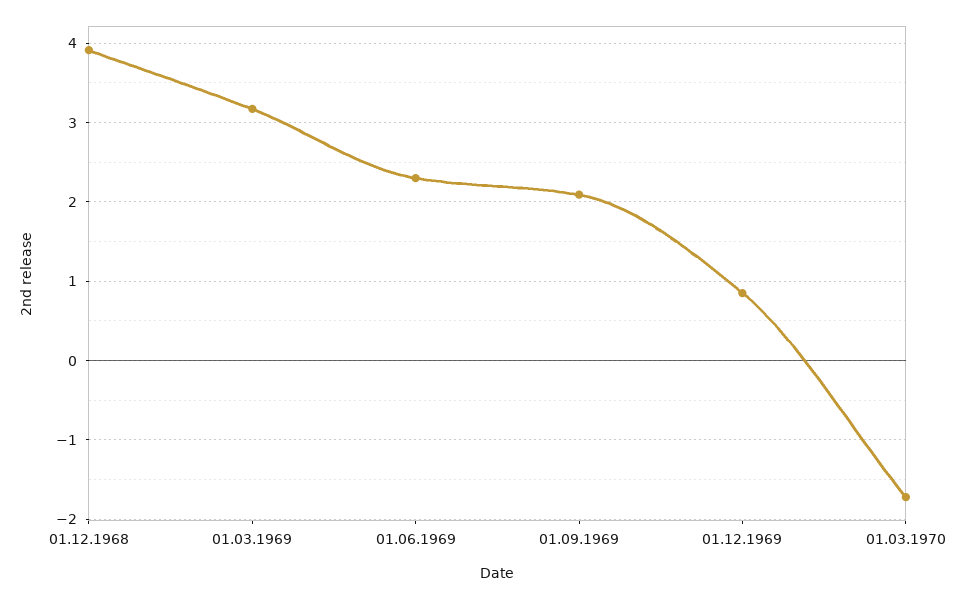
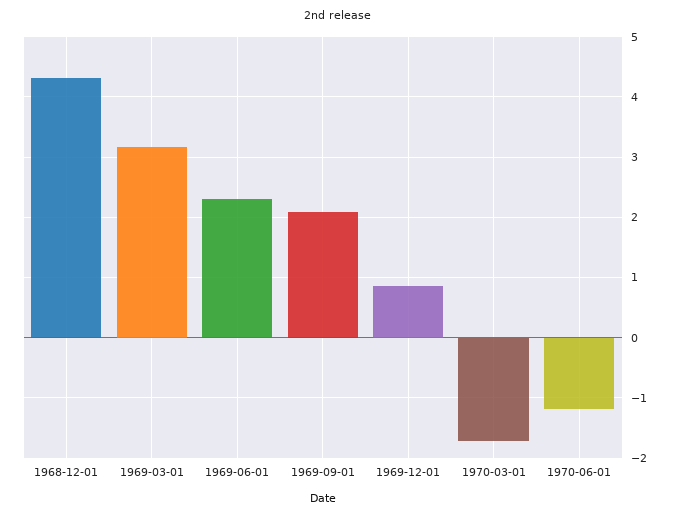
01.12.1968: 3.9 -> 4.3
1970-06-01: none -> -1.2

